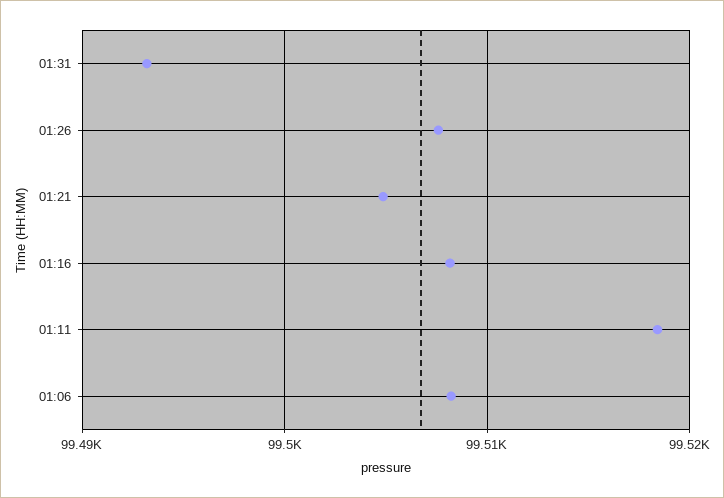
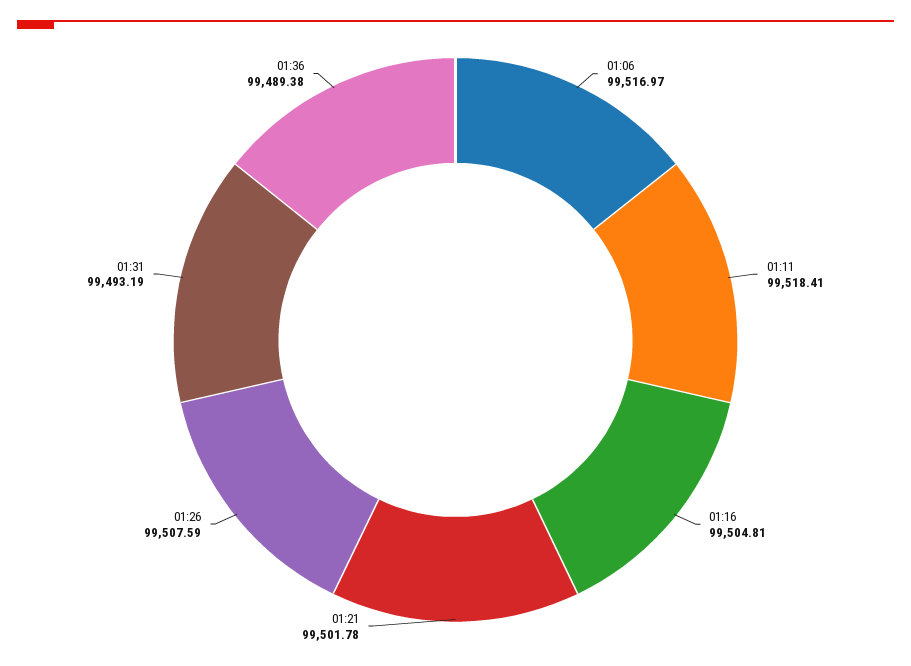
01:21: 99505 -> 99501.78
01:16: 99508 -> 99504.81
01:06: 99508 -> 99516.97
01:36: none -> 99489.38

